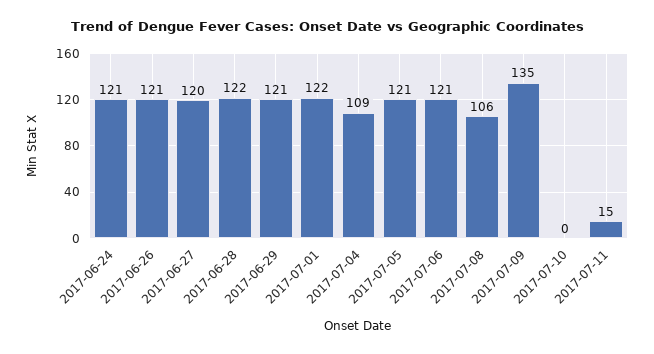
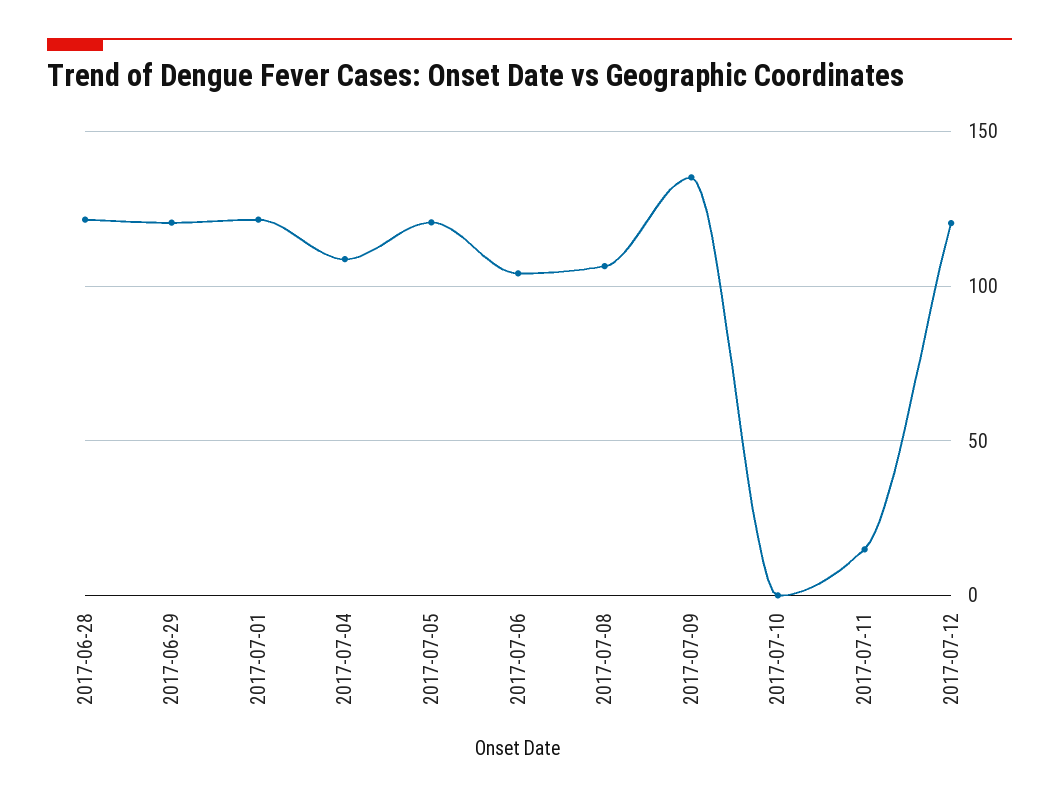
2017-06-24: 121 -> none
2017-06-26: 121 -> none
2017-06-27: 120 -> none
2017-07-06: 121 -> 105
2017-07-12: none -> 120

